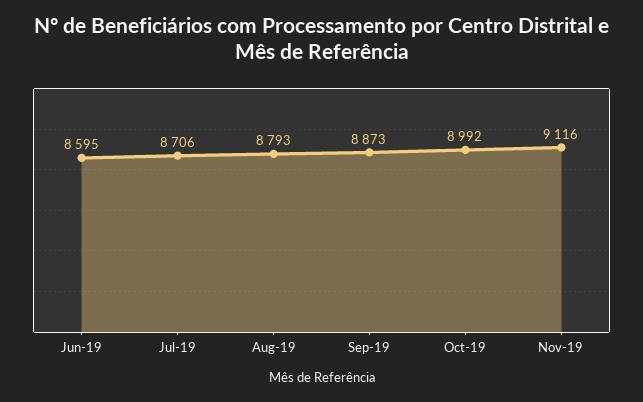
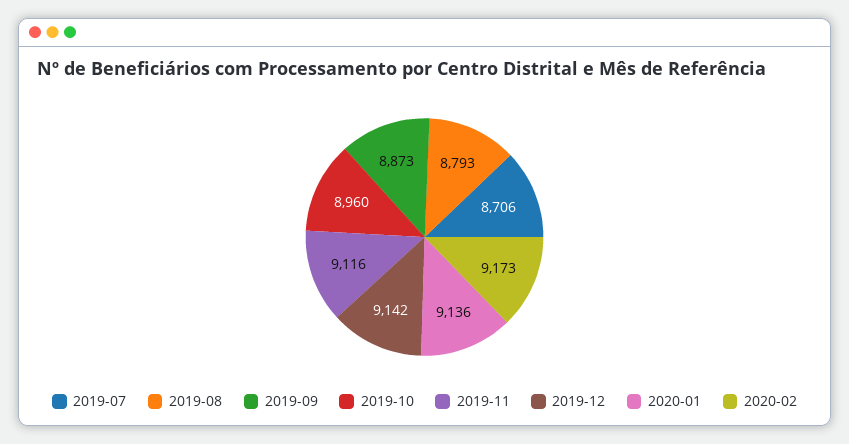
Jun-19: 8595 -> none
Oct-19: 8992 -> 8960
2019-12: none -> 9142
2020-01: none -> 9136
2020-02: none -> 9173

